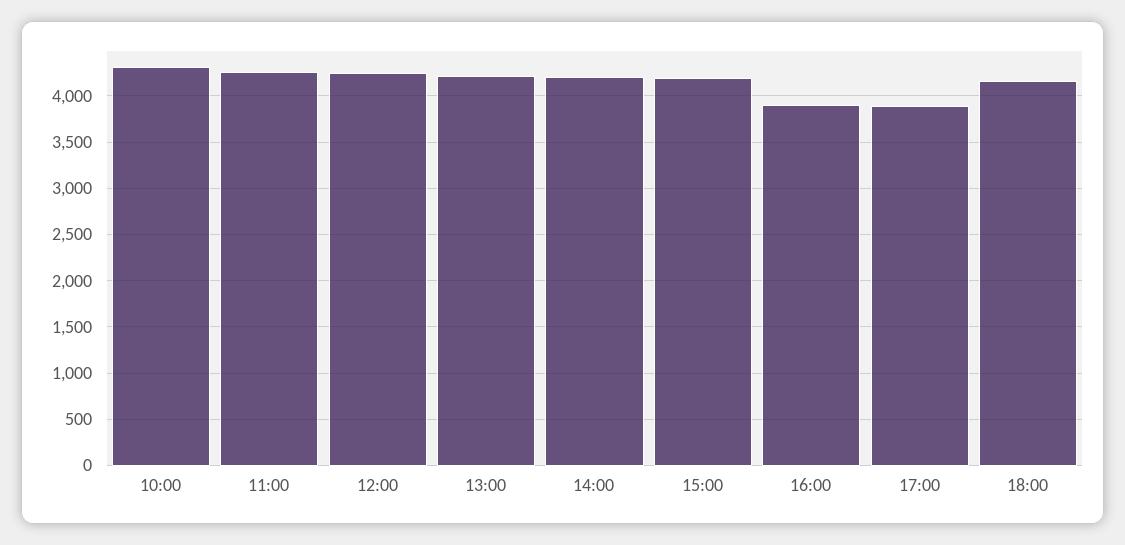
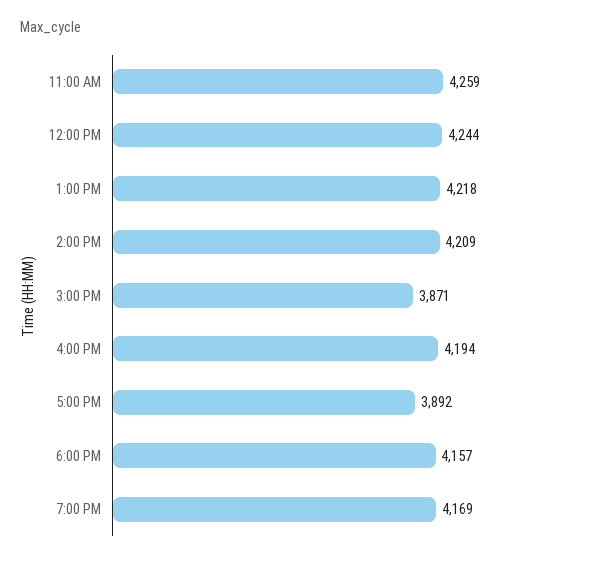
10:00: 4300 -> none
15:00: 4200 -> 3871
16:00: 3900 -> 4194
7:00 PM: none -> 4169

